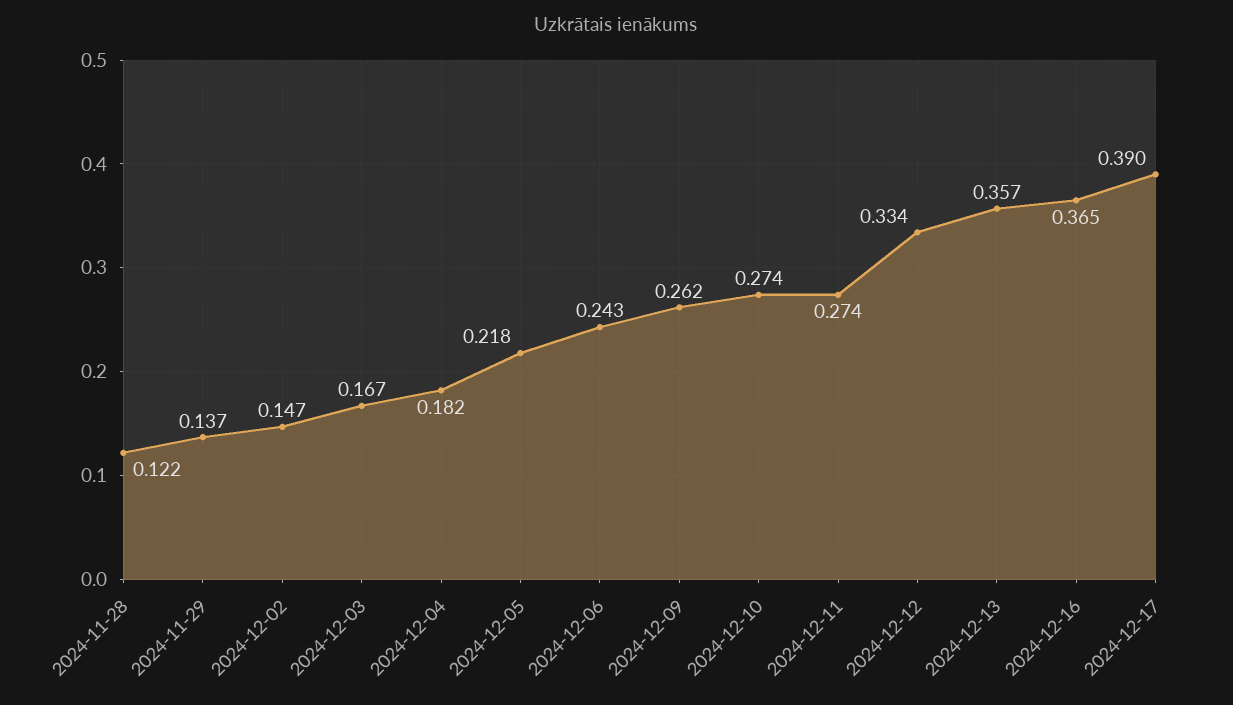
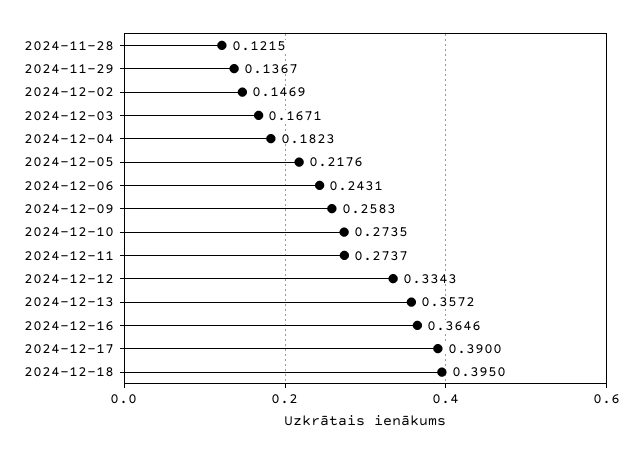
2024-12-09: 0.262 -> 0.2583
2024-12-18: none -> 0.395

